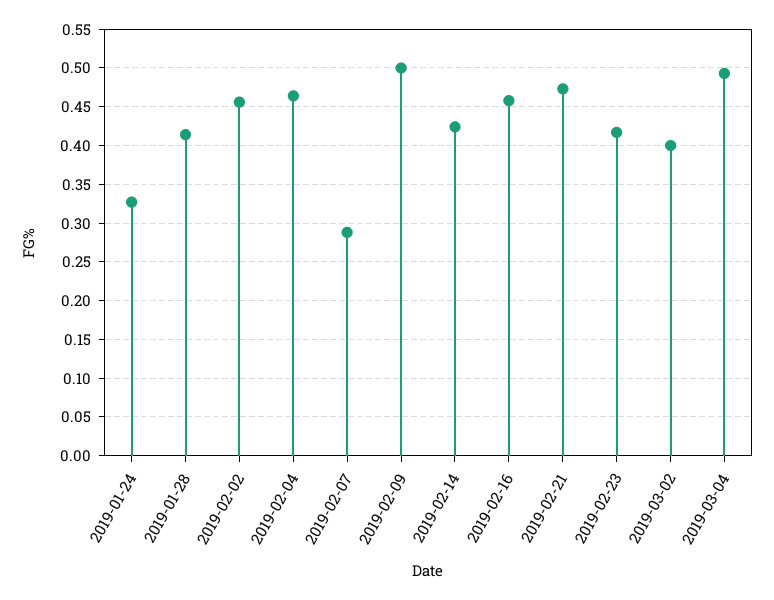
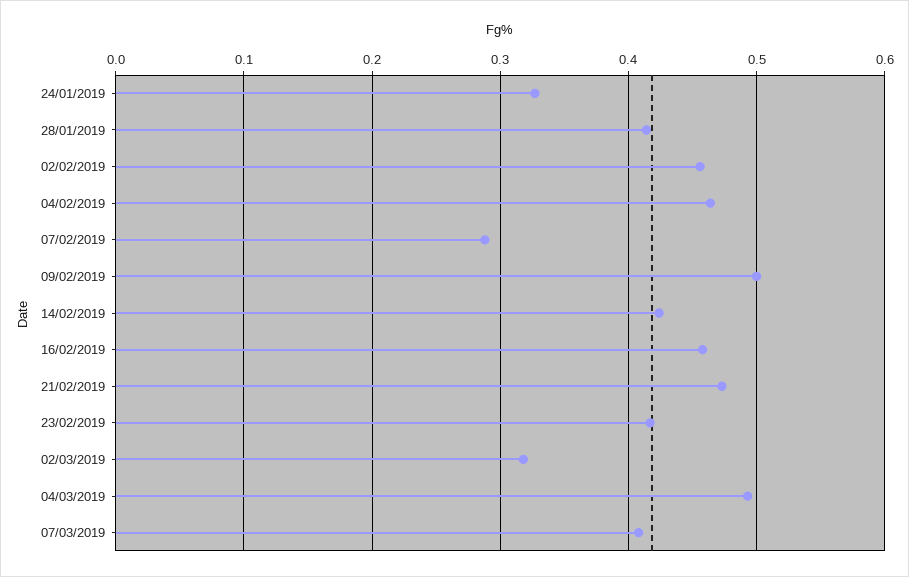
2019-03-02: 0.4 -> 0.32
07/03/2019: none -> 0.41

